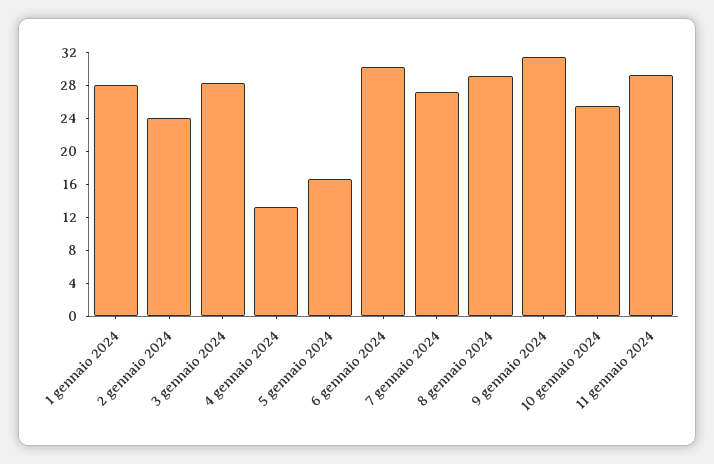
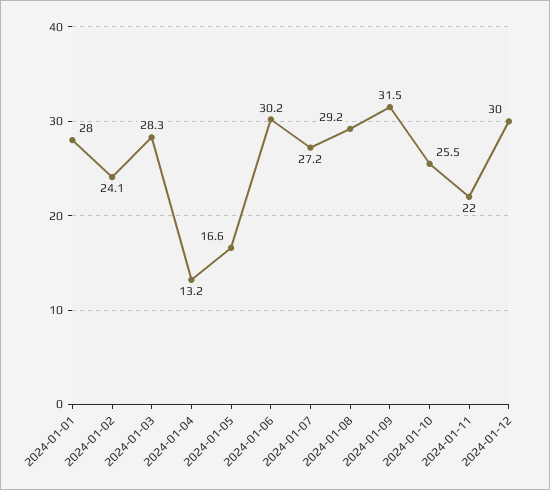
11 gennaio 2024: 29 -> 22
2024-01-12: none -> 30

